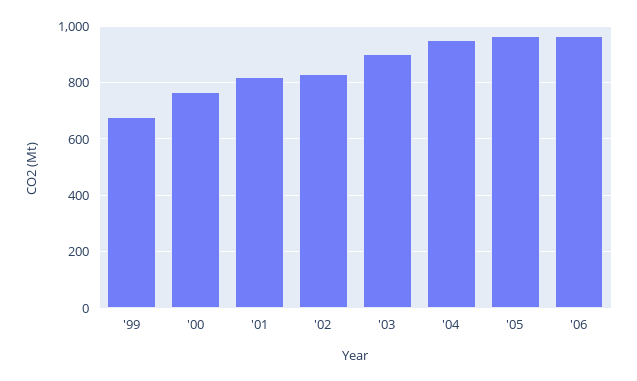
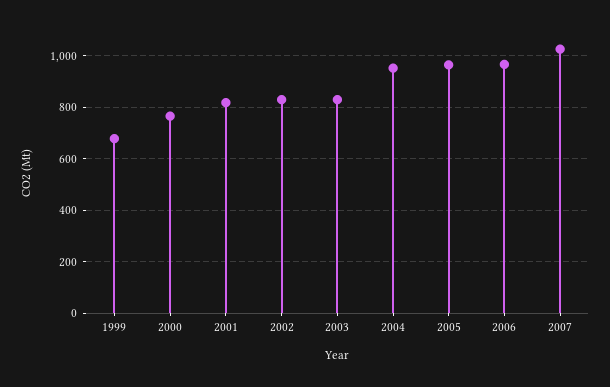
'03: 900 -> 825
2007: none -> 1025

